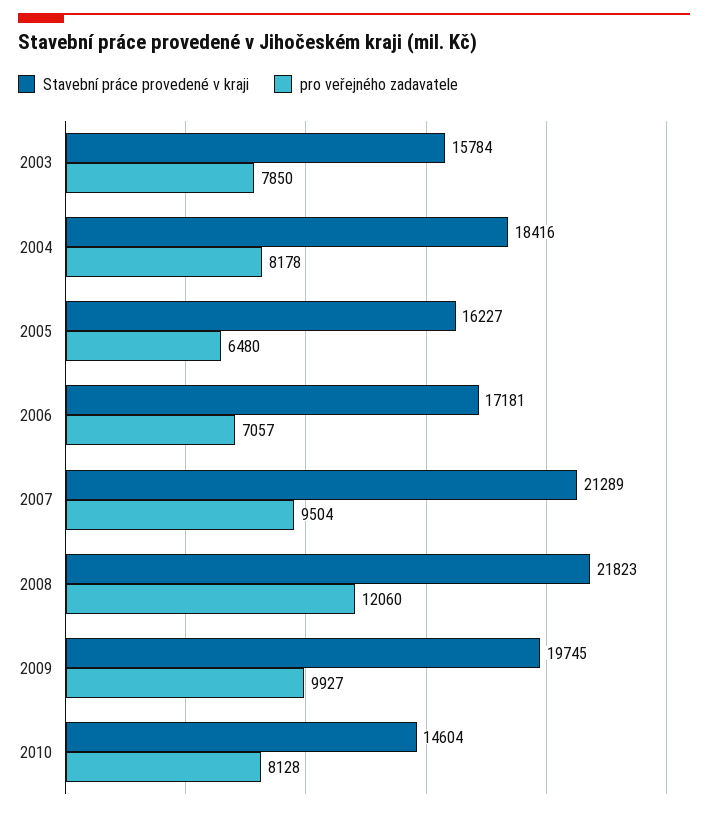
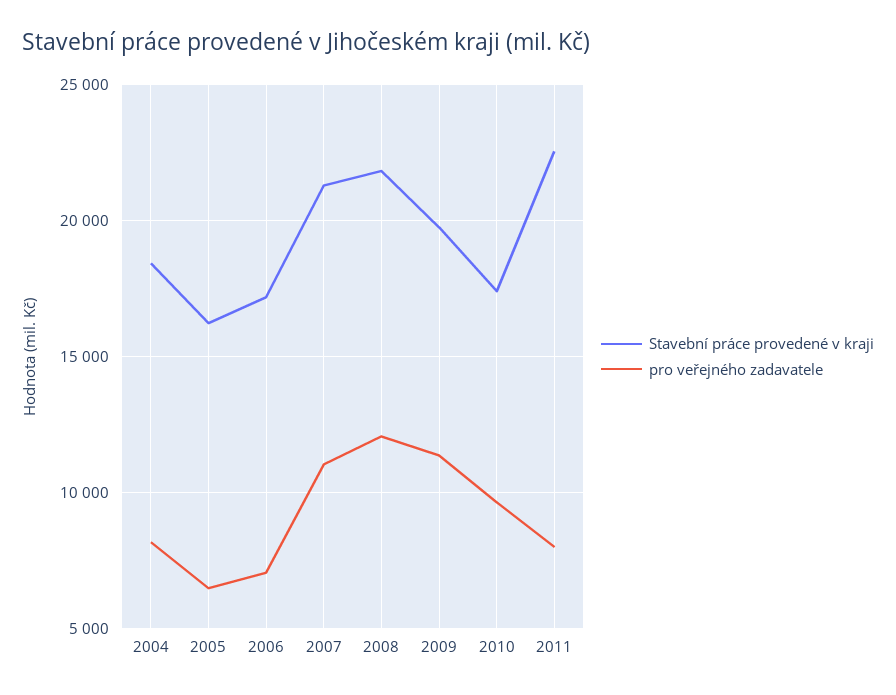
Stavební práce provedené v kraji, 2003: 15784 -> none
pro veřejného zadavatele, 2003: 7850 -> none
pro veřejného zadavatele, 2007: 9504 -> 11000
pro veřejného zadavatele, 2009: 9927 -> 11500
Stavební práce provedené v kraji, 2010: 14604 -> 17500
pro veřejného zadavatele, 2010: 8128 -> 9500
Stavební práce provedené v kraji, 2011: none -> 22500
pro veřejného zadavatele, 2011: none -> 8000

